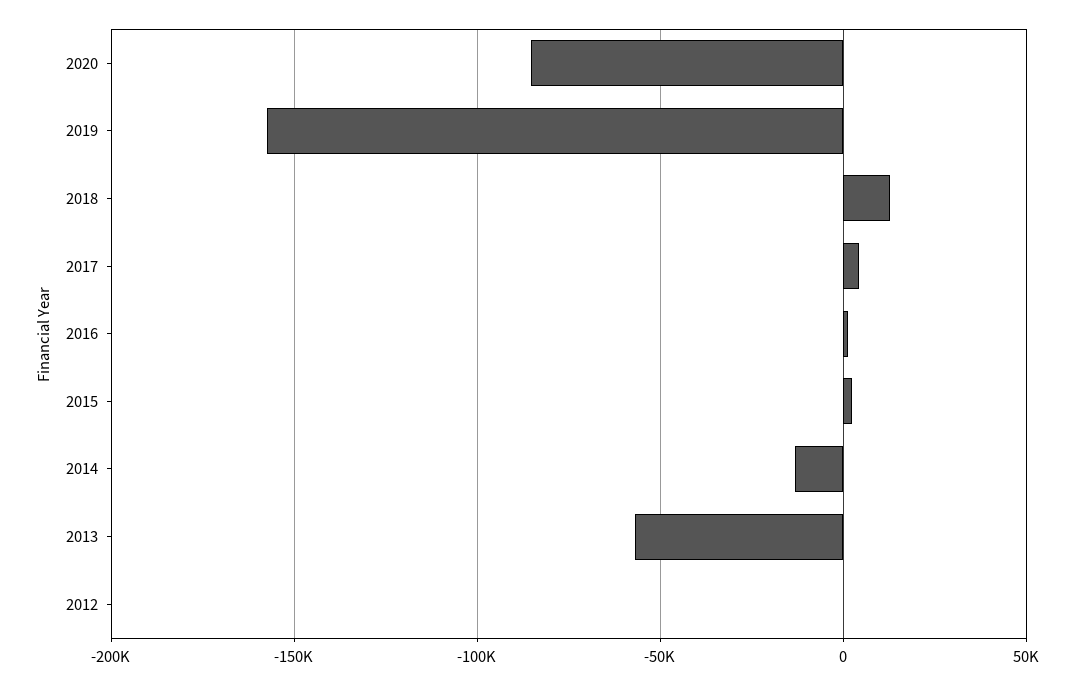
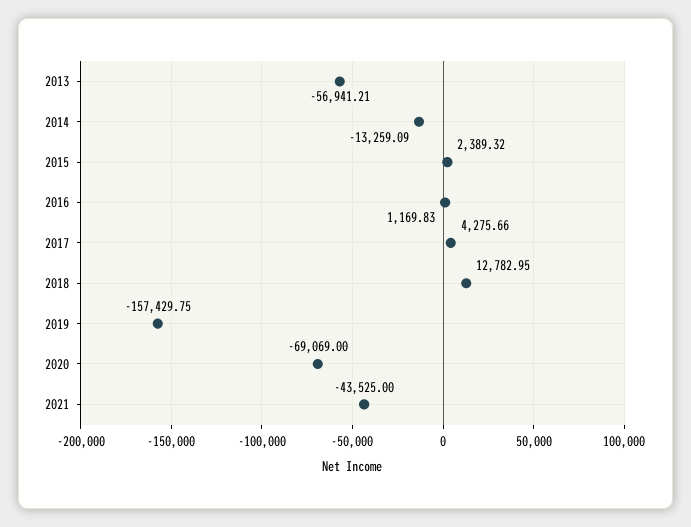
2020: -85000 -> -69069
2012: 0 -> none
2021: none -> -43525

